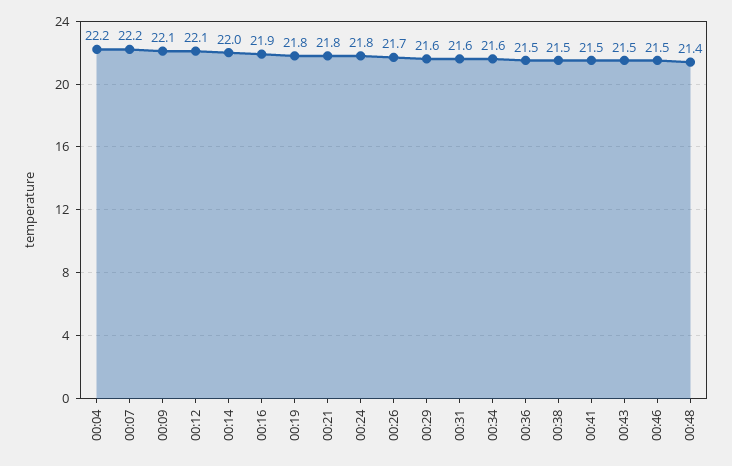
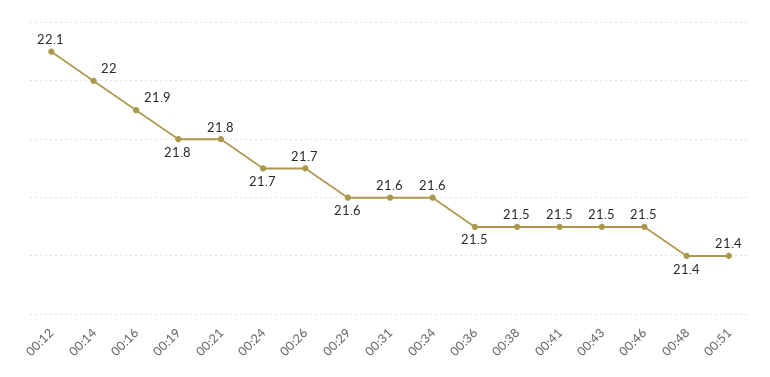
00:04: 22.2 -> none
00:07: 22.2 -> none
00:09: 22.1 -> none
00:24: 21.8 -> 21.7
00:51: none -> 21.4

